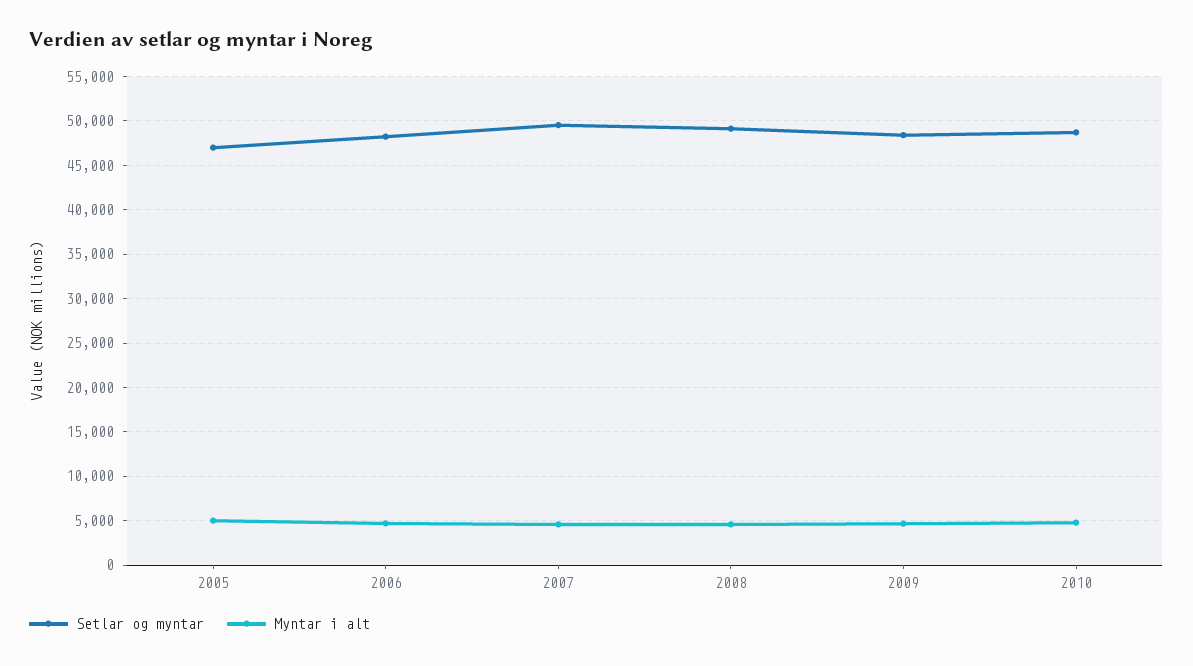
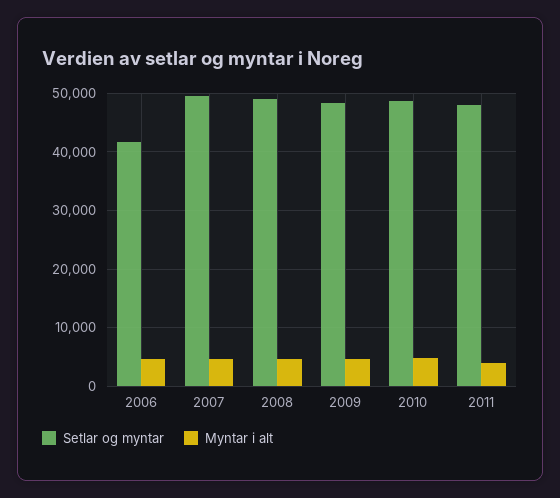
Setlar og myntar, 2005: 47000 -> none
Myntar i alt, 2005: 5000 -> none
Setlar og myntar, 2006: 48000 -> 42000
Setlar og myntar, 2011: none -> 48000
Myntar i alt, 2011: none -> 4000

